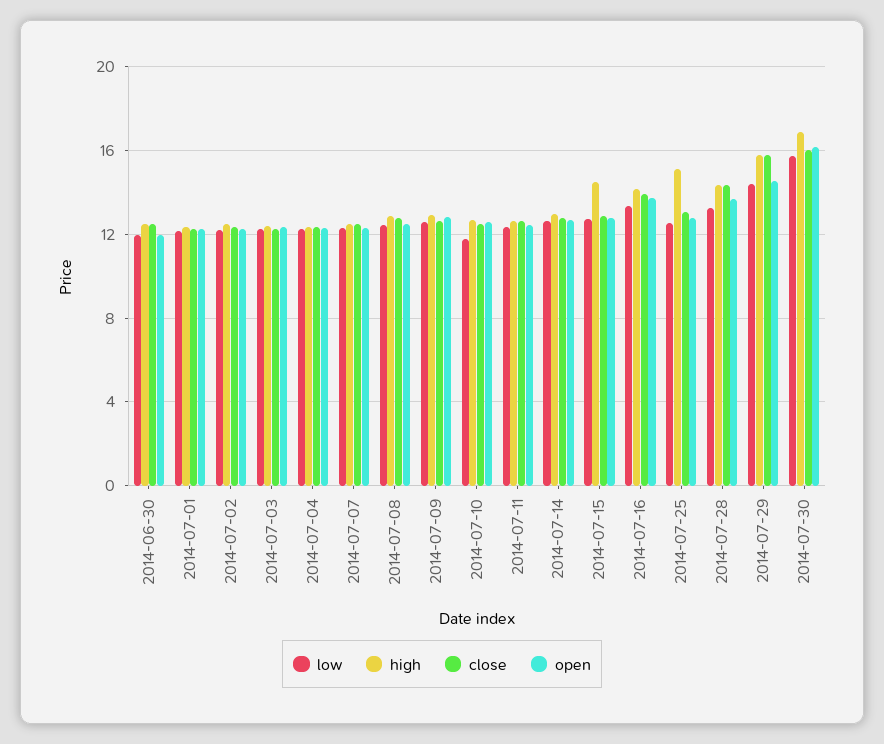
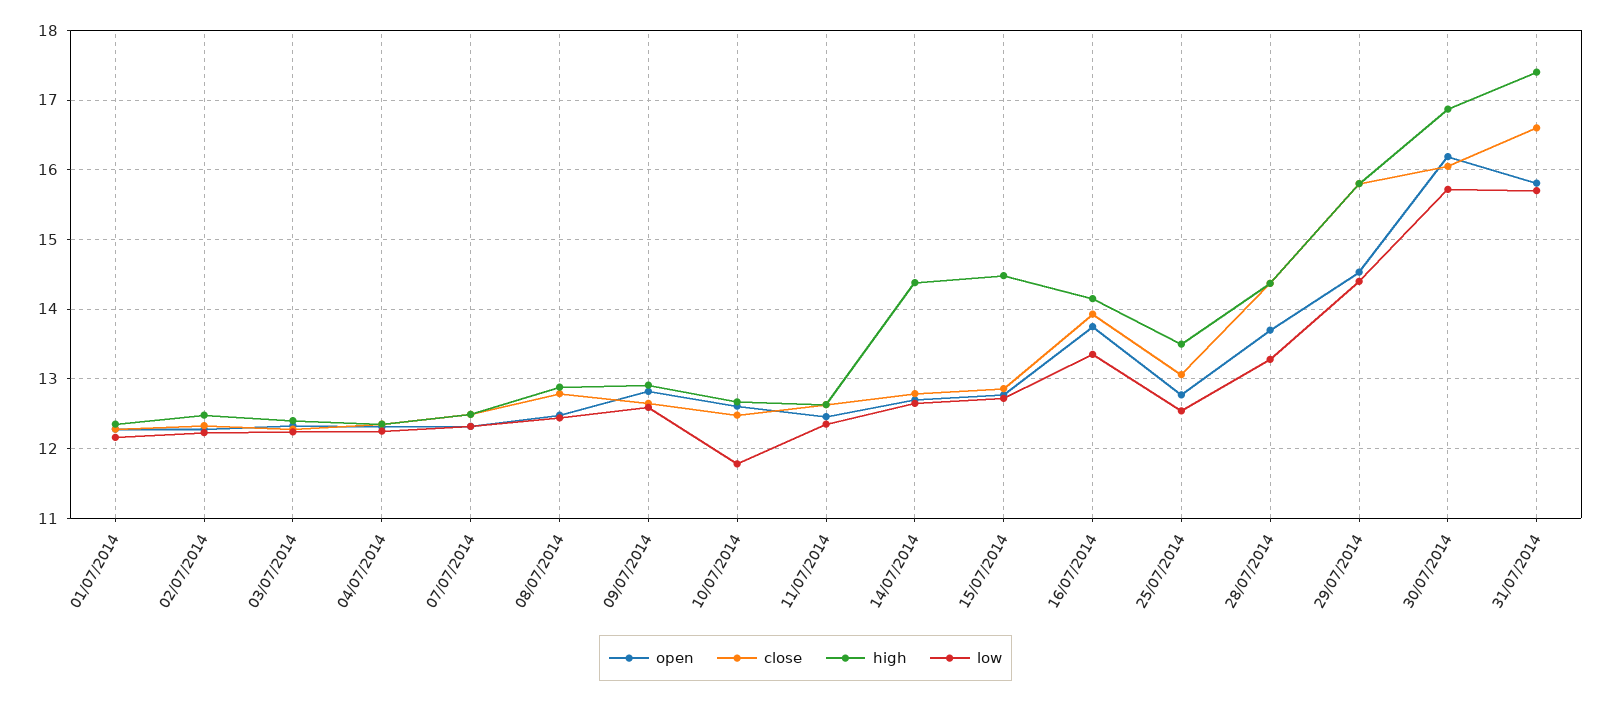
low, 2014-06-30: 12 -> none
high, 2014-06-30: 12.5 -> none
close, 2014-06-30: 12.5 -> none
open, 2014-06-30: 12 -> none
high, 2014-07-14: 13 -> 14.4
high, 2014-07-25: 15 -> 13.5
open, 31/07/2014: none -> 15.8
close, 31/07/2014: none -> 16.6
high, 31/07/2014: none -> 17.4
low, 31/07/2014: none -> 15.7

